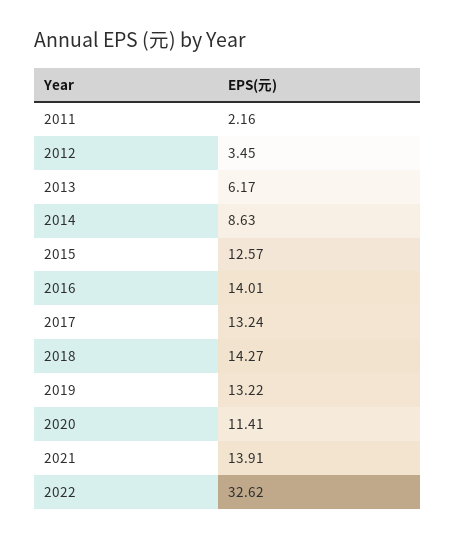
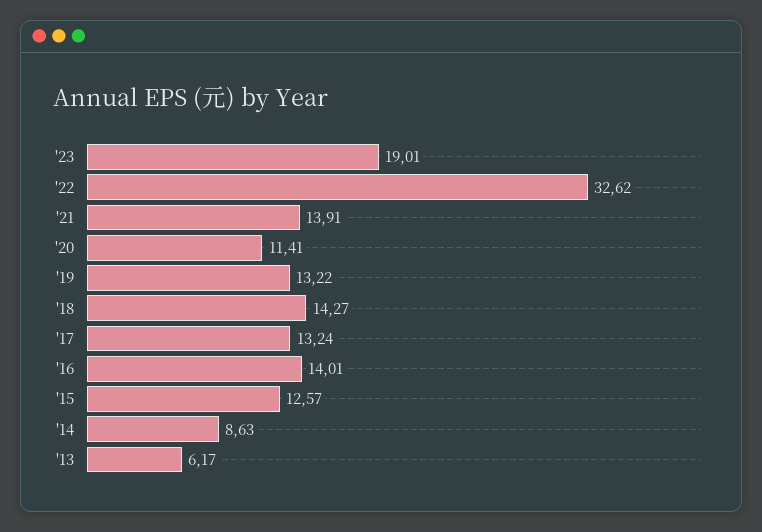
2011: 2.16 -> none
2012: 3.45 -> none
'23: none -> 19.01

